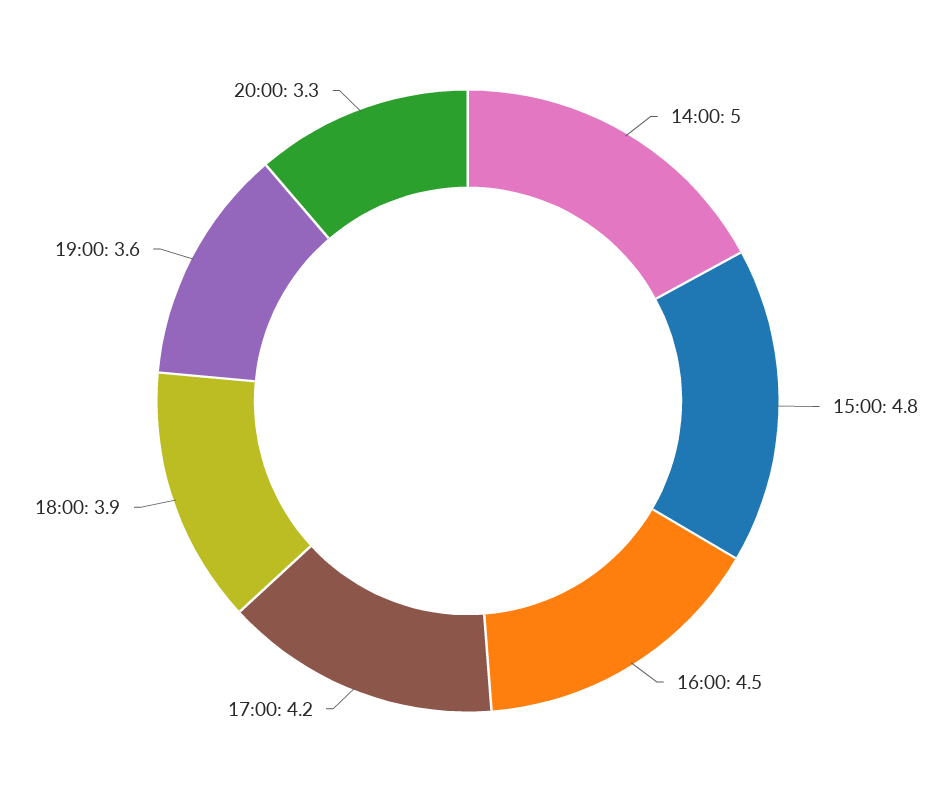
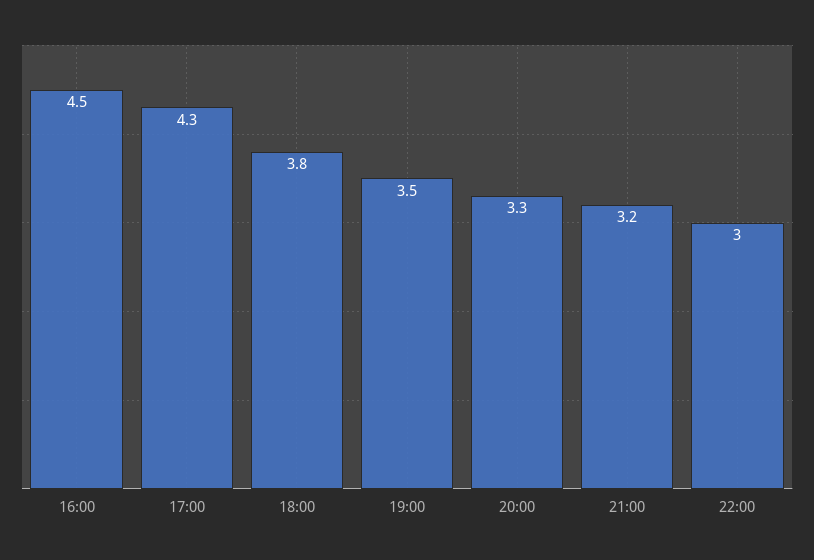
14:00: 5 -> none
15:00: 4.8 -> none
17:00: 4.2 -> 4.3
18:00: 3.9 -> 3.8
19:00: 3.6 -> 3.5
21:00: none -> 3.2
22:00: none -> 3

